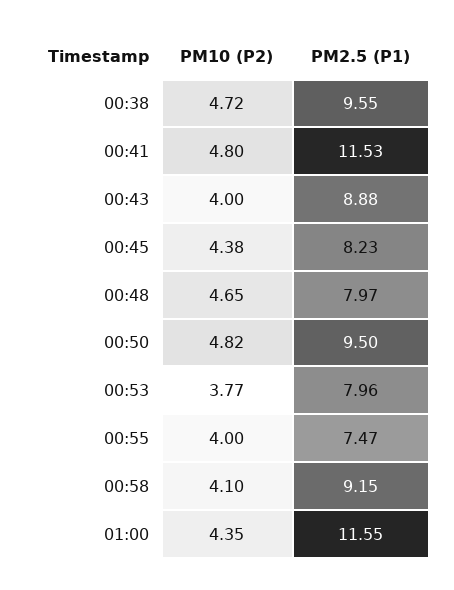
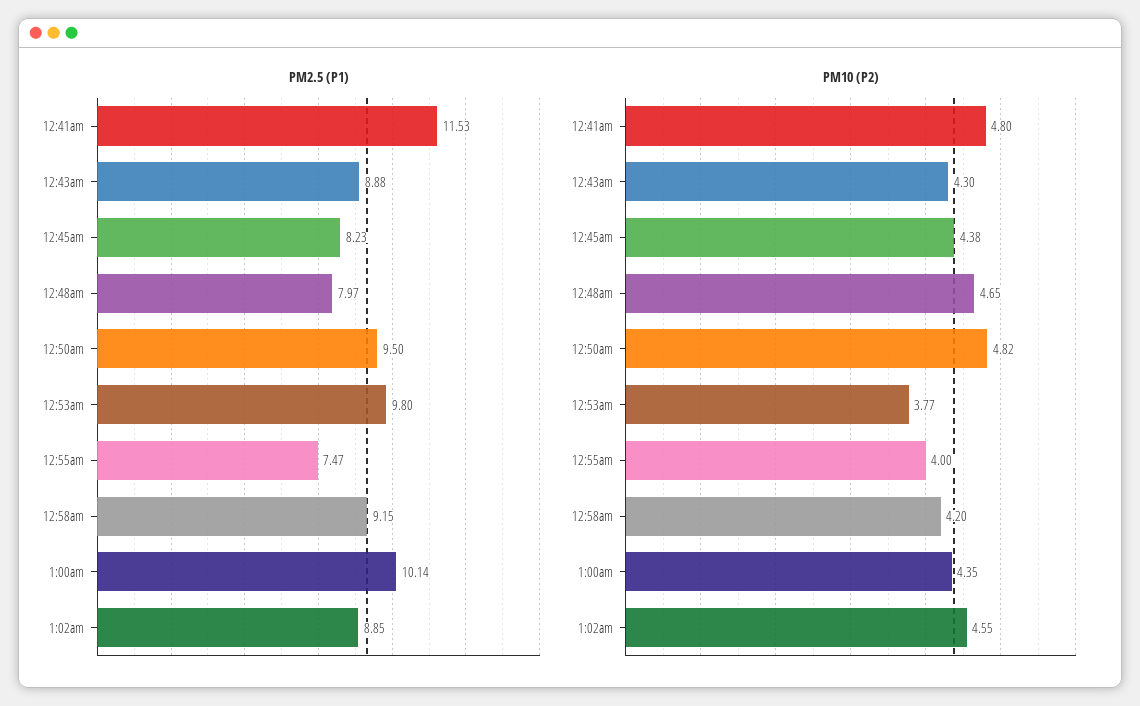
PM10 (P2), 00:38: 4.72 -> none
PM2.5 (P1), 00:38: 9.55 -> none
PM10 (P2), 00:43: 4 -> 4.3
PM2.5 (P1), 00:53: 7.96 -> 9.8
PM10 (P2), 00:58: 4.1 -> 4.2
PM2.5 (P1), 01:00: 11.55 -> 10.14
PM2.5 (P1), 1:02am: none -> 8.85
PM10 (P2), 1:02am: none -> 4.55

